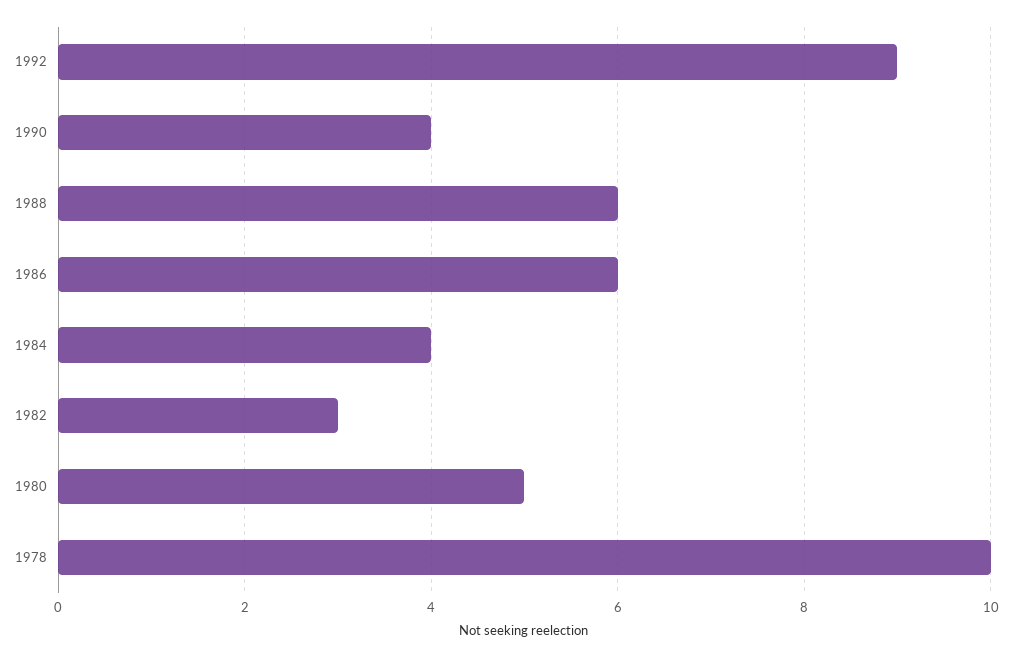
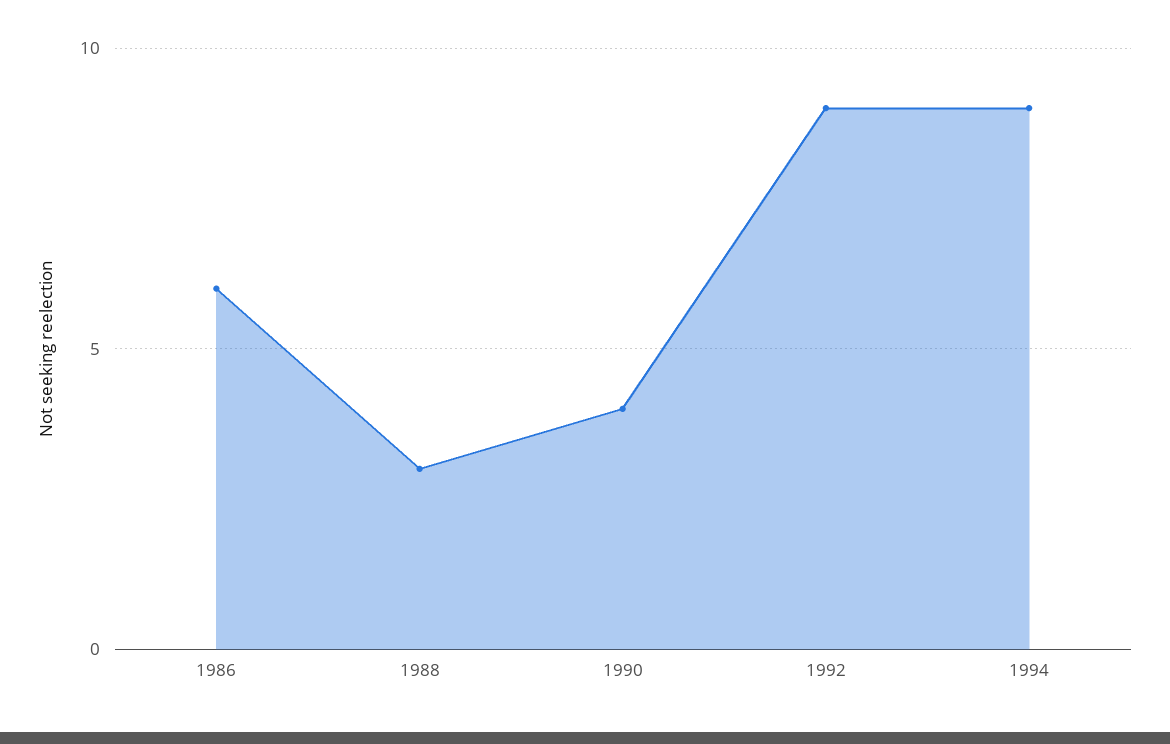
1988: 6 -> 3
1984: 4 -> none
1982: 3 -> none
1980: 5 -> none
1978: 10 -> none
1994: none -> 9

